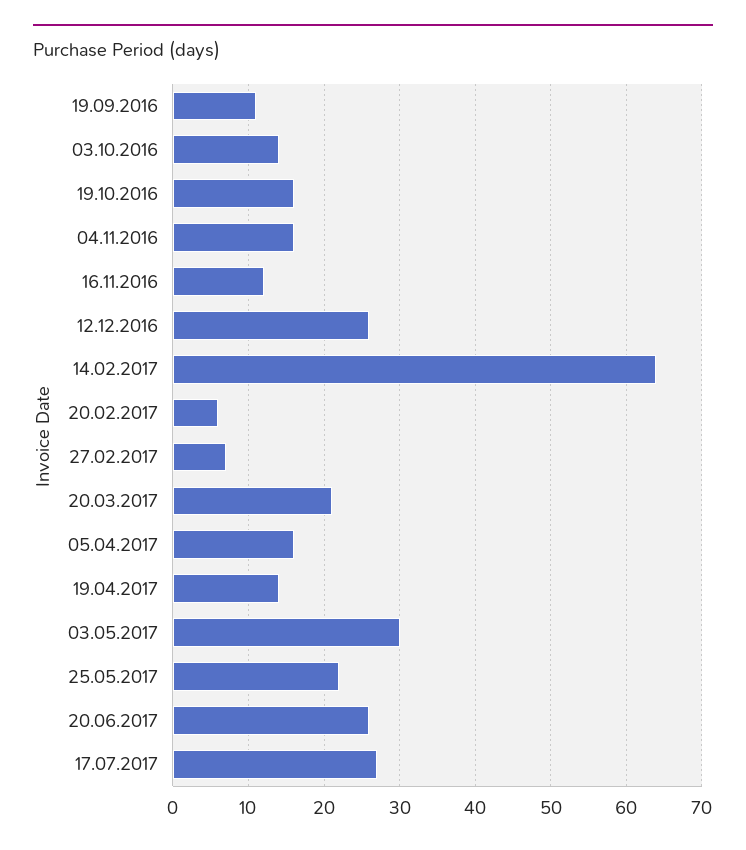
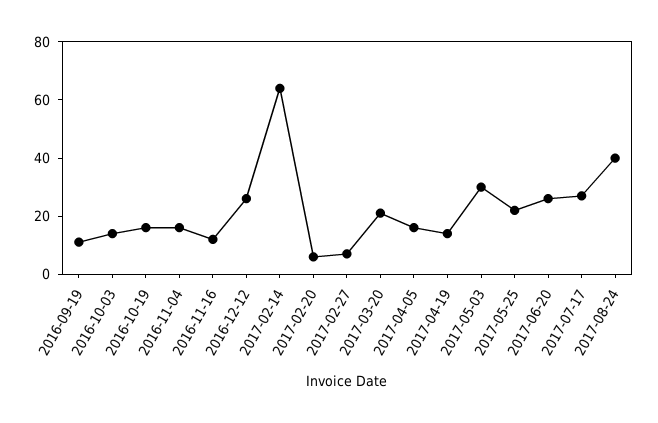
2017-08-24: none -> 40

